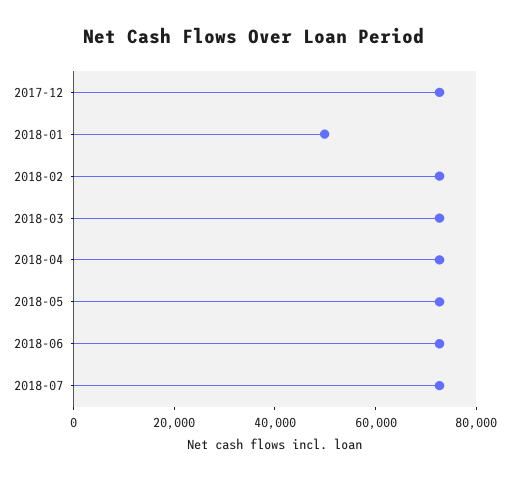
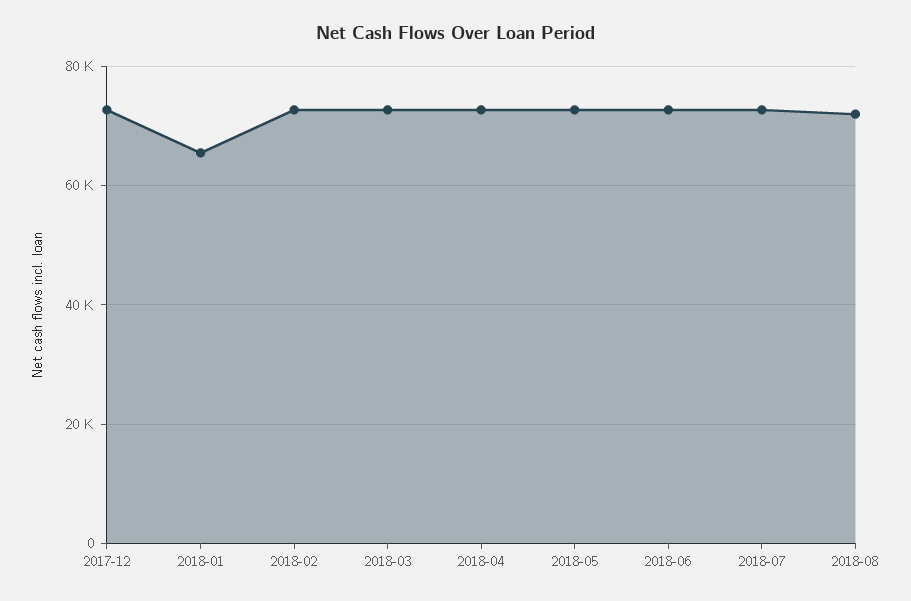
2018-01: 50000 -> 66000
2018-08: none -> 72000

